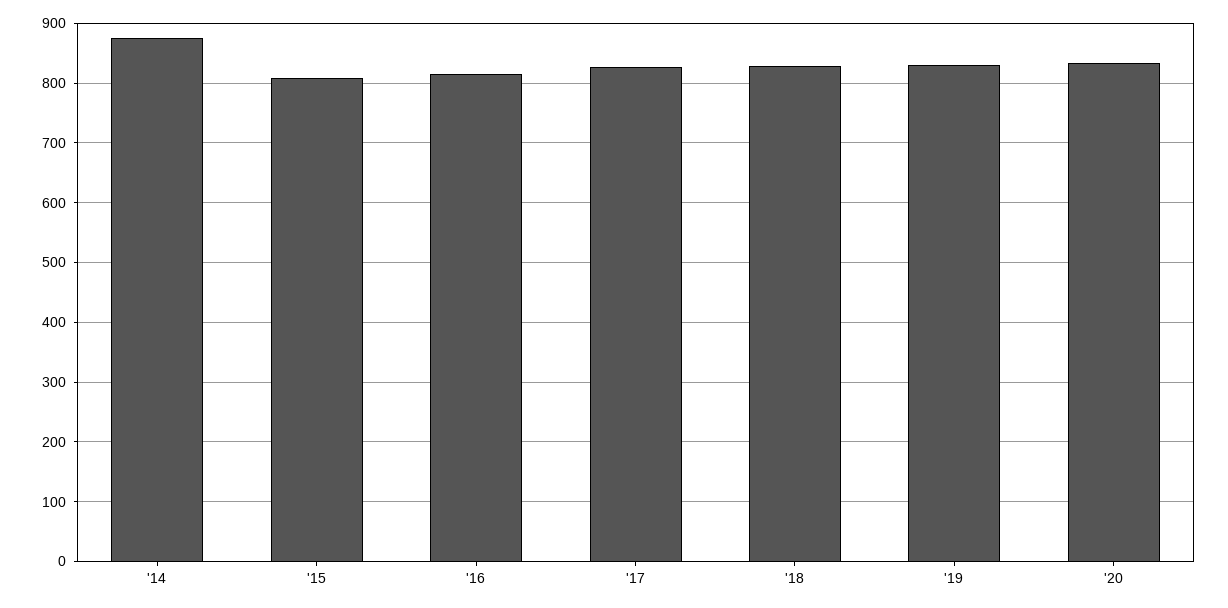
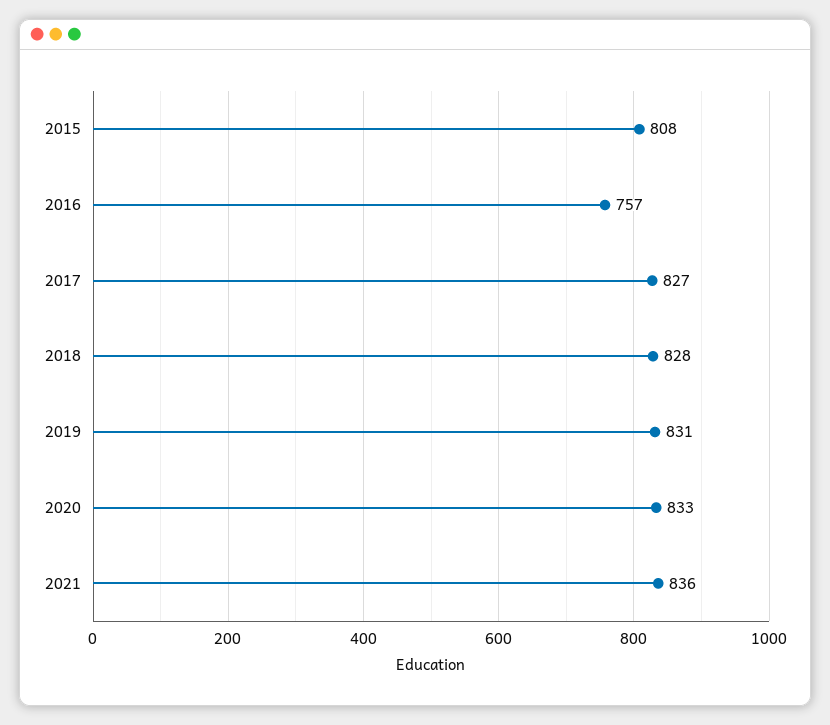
'14: 880 -> none
'16: 820 -> 757
2021: none -> 836

